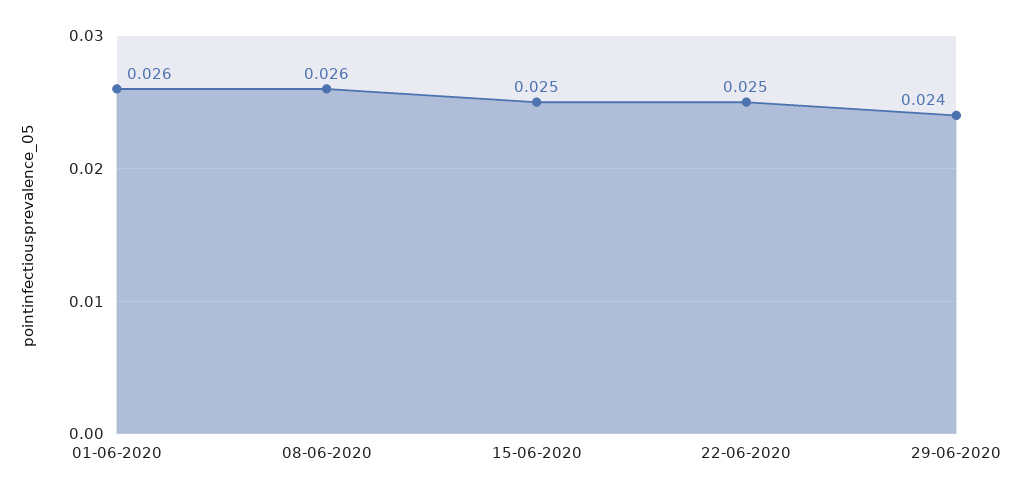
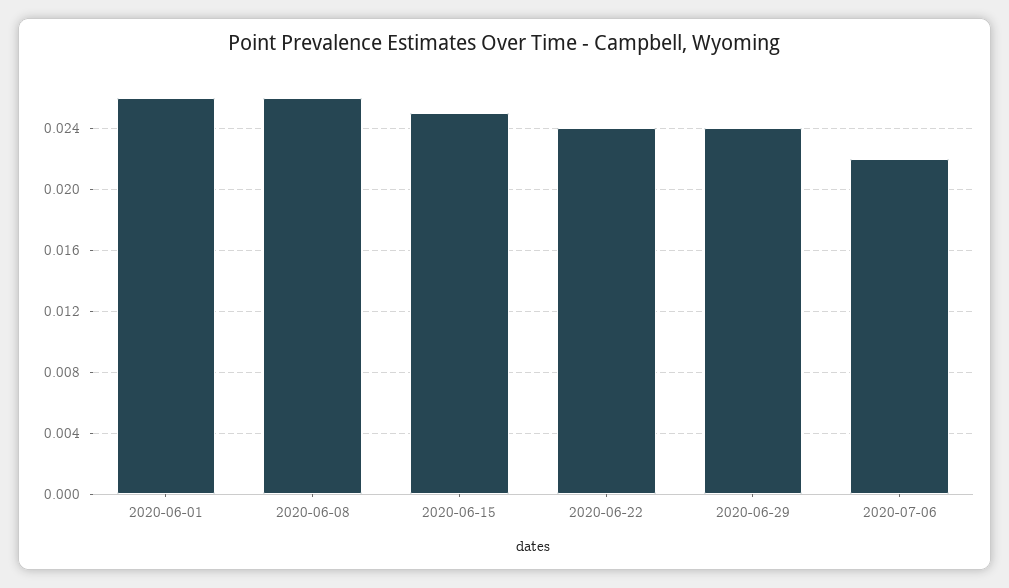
22-06-2020: 0.025 -> 0.024
2020-07-06: none -> 0.022

